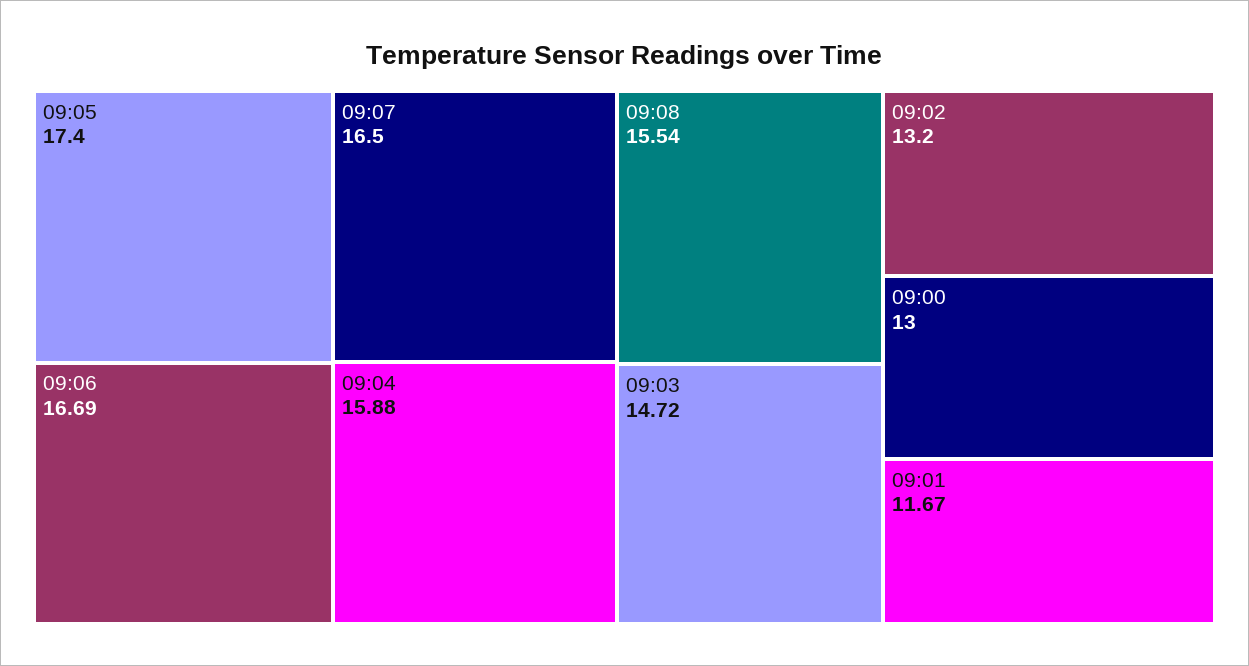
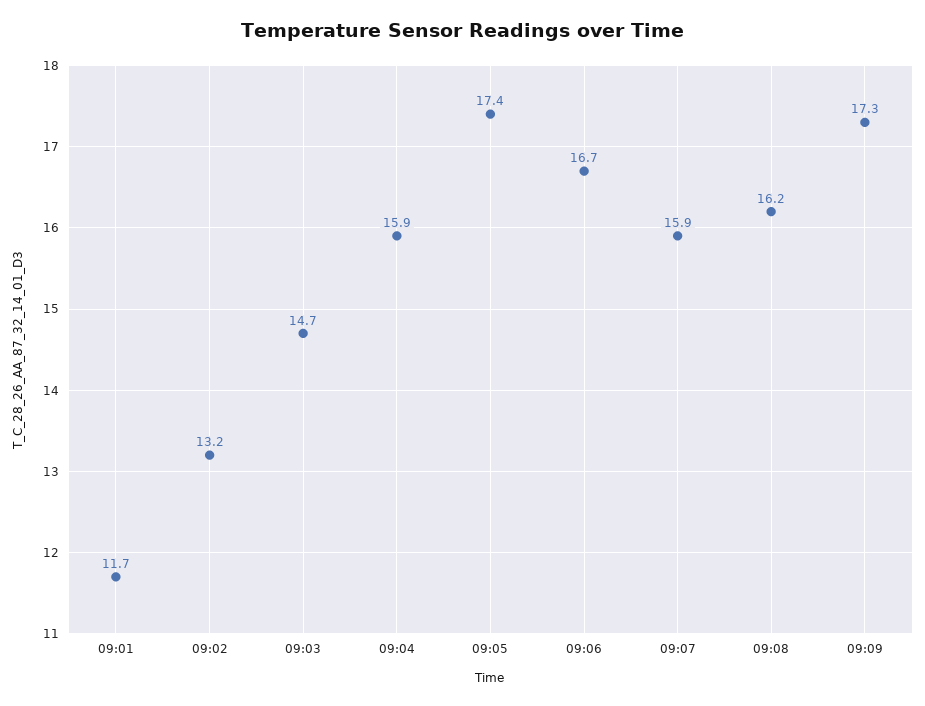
09:07: 16.5 -> 15.9
09:08: 15.54 -> 16.2
09:00: 13 -> none
09:09: none -> 17.3

